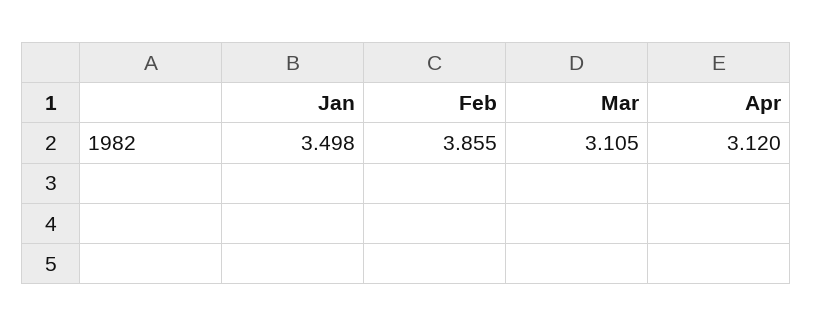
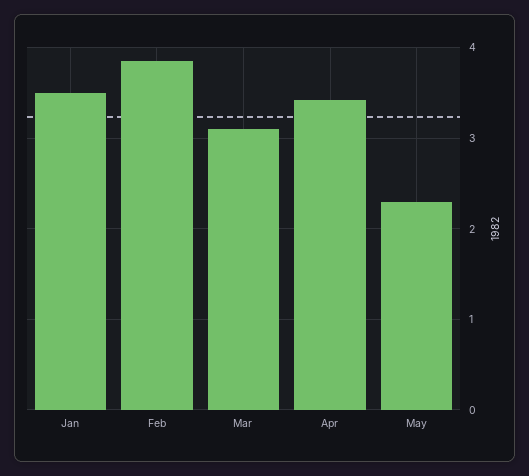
Apr: 3.12 -> 3.4
May: none -> 2.3

